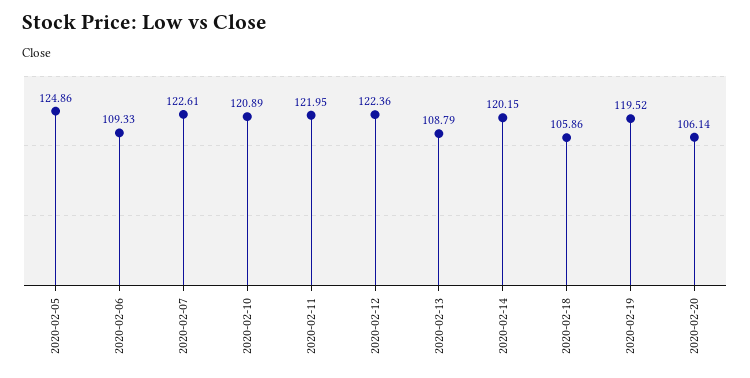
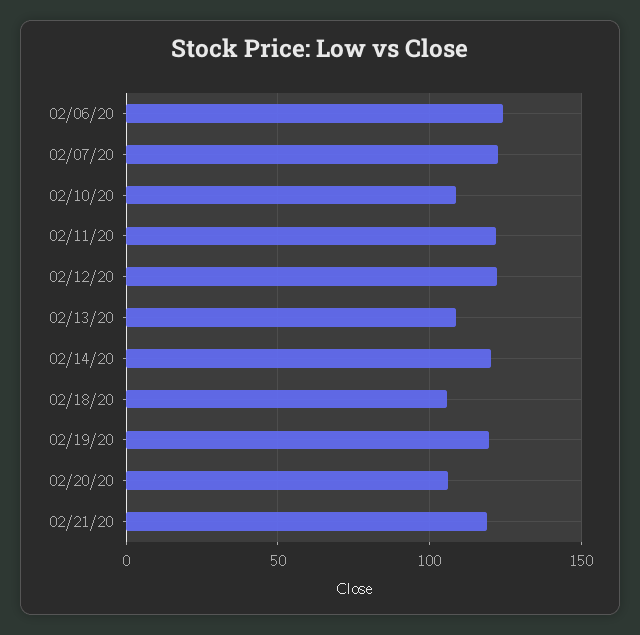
2020-02-05: 124.86 -> none
2020-02-06: 109.33 -> 125
2020-02-10: 120.89 -> 110
02/21/20: none -> 120

